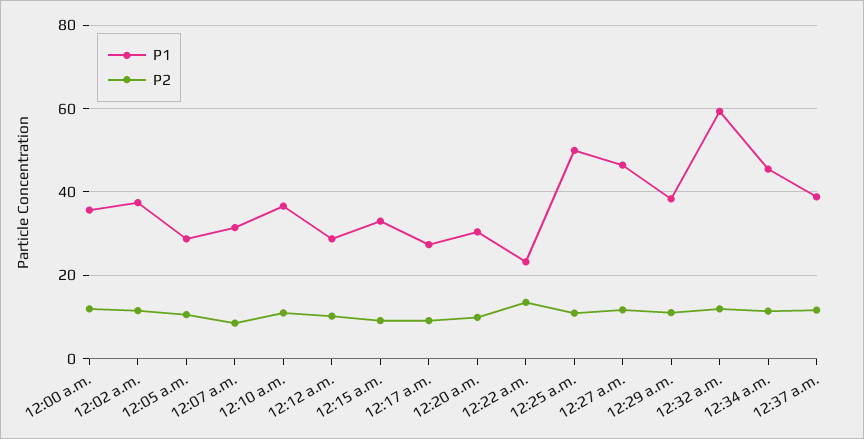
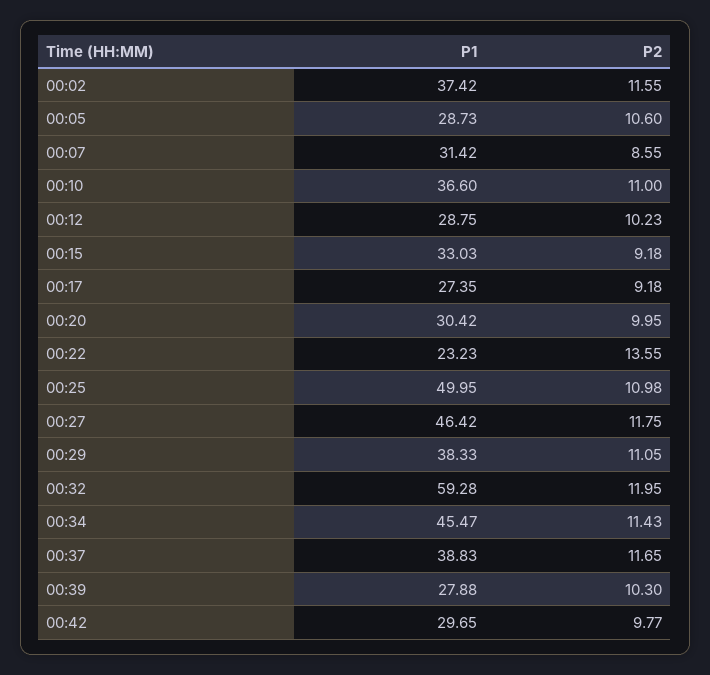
P1, 12:00 a.m.: 36 -> none
P2, 12:00 a.m.: 12 -> none
P1, 00:39: none -> 27.88
P2, 00:39: none -> 10.3
P1, 00:42: none -> 29.65
P2, 00:42: none -> 9.77

